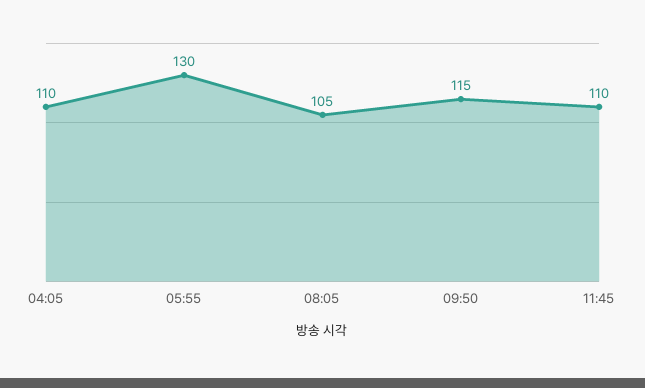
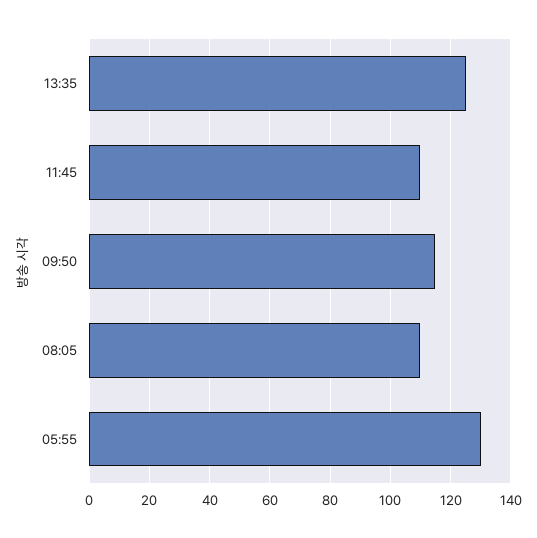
04:05: 110 -> none
08:05: 105 -> 110
13:35: none -> 125

